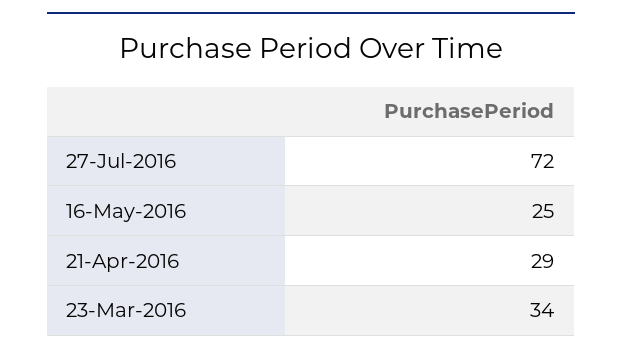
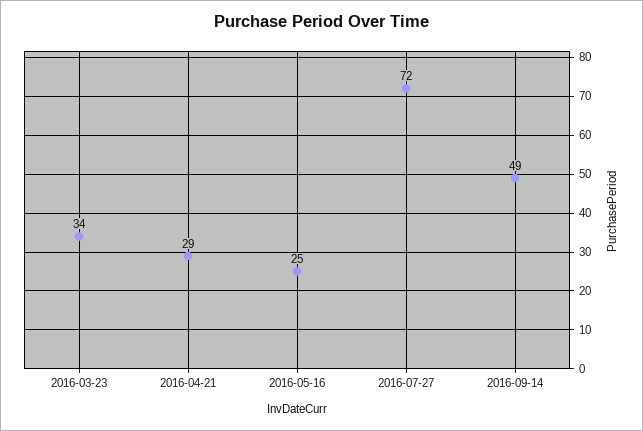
2016-09-14: none -> 49

